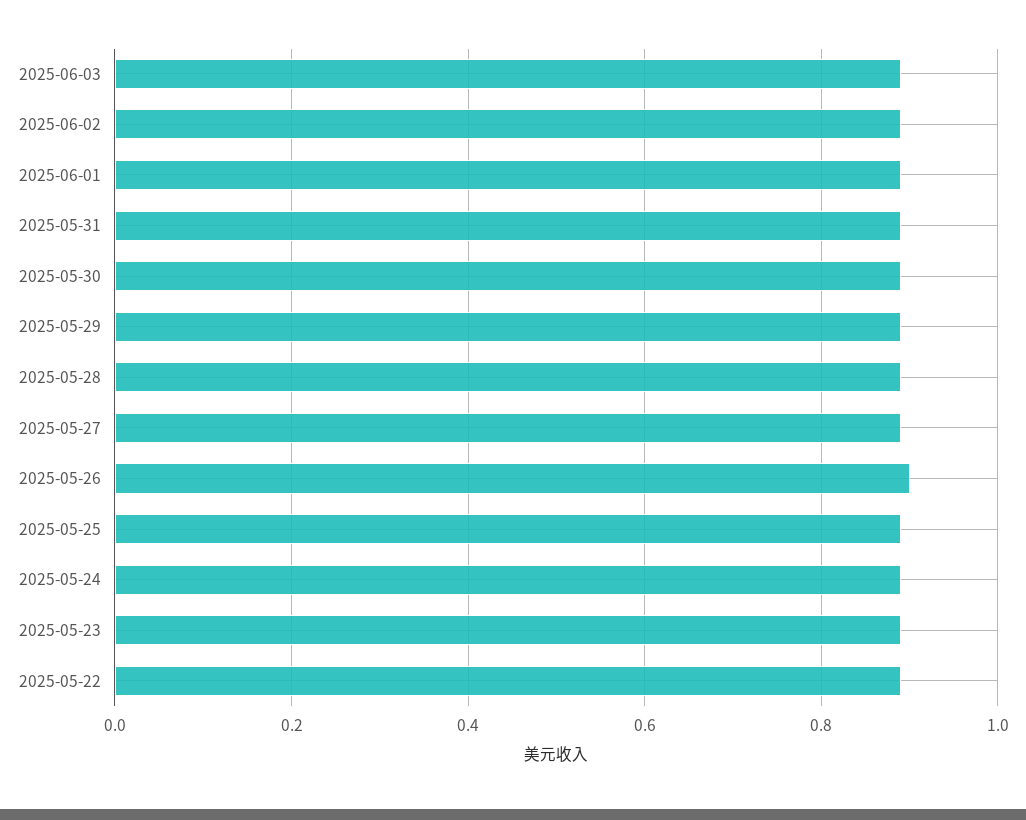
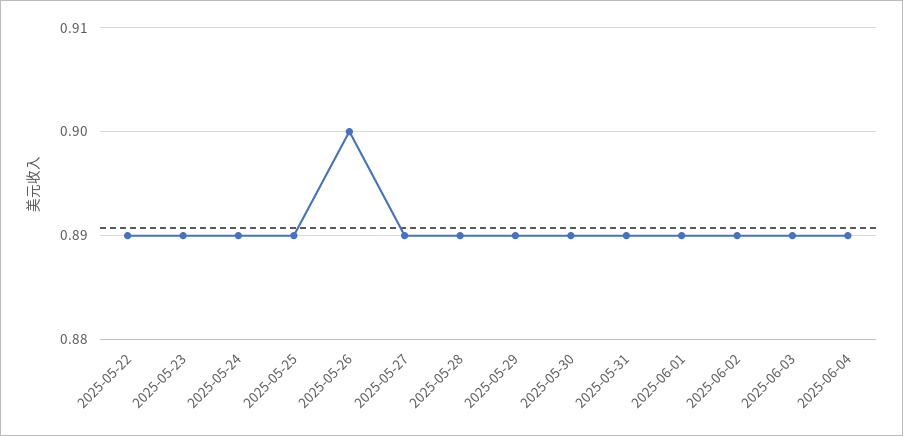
2025-06-04: none -> 0.89

